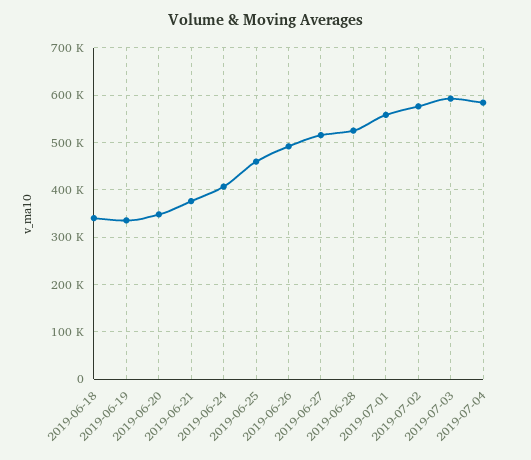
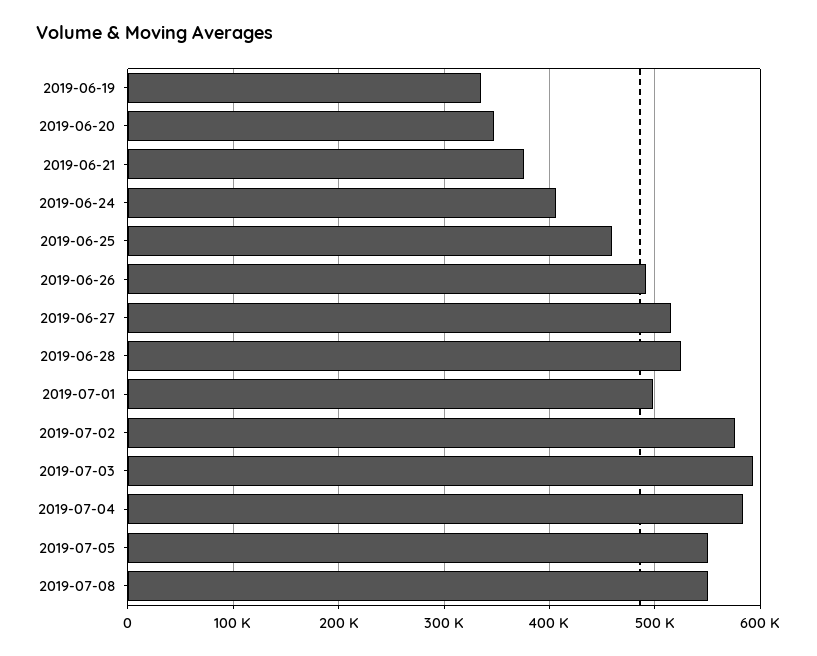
2019-06-18: 340000 -> none
2019-07-01: 560000 -> 500000
2019-07-05: none -> 550000
2019-07-08: none -> 550000

